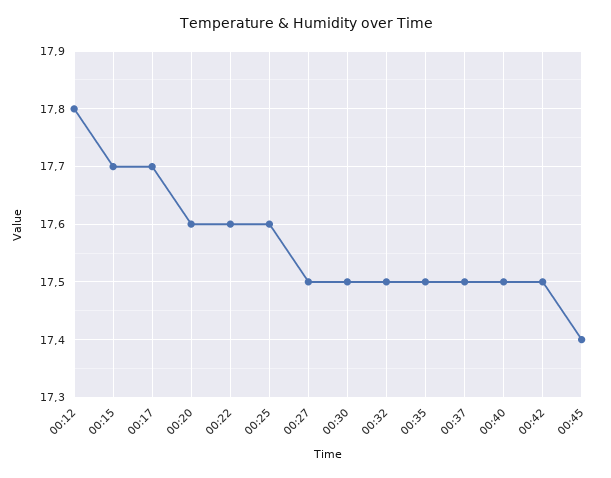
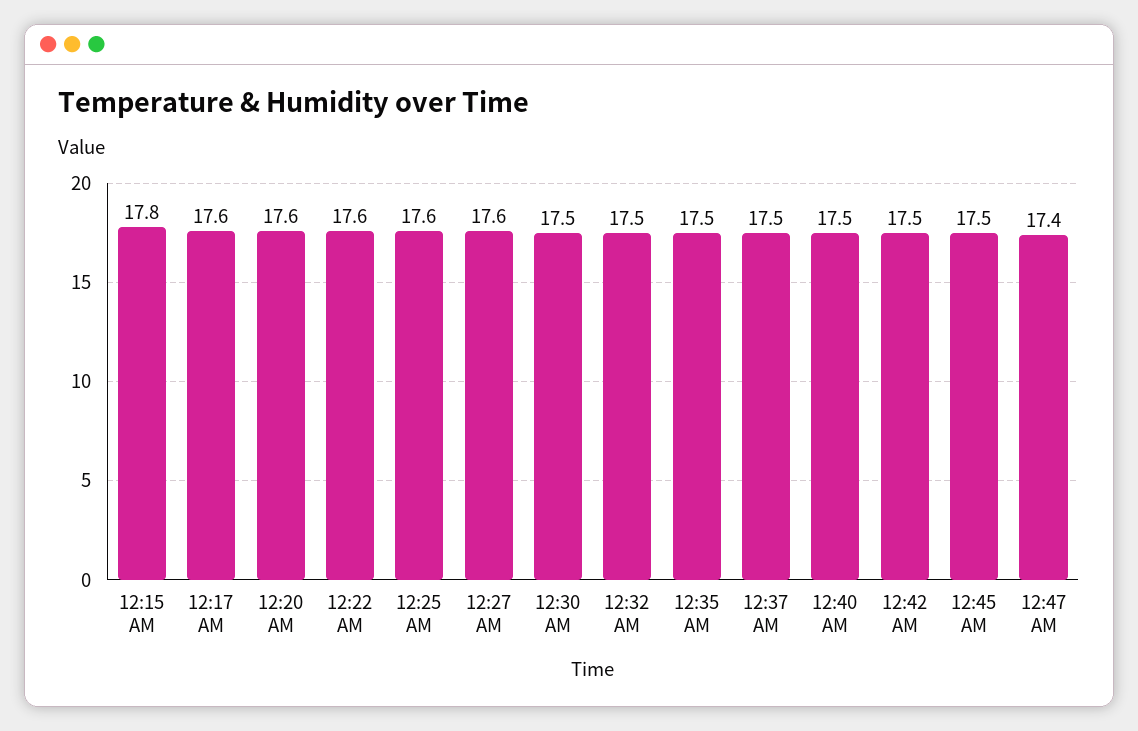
00:12: 17.8 -> none
00:15: 17.7 -> 17.8
00:17: 17.7 -> 17.6
00:27: 17.5 -> 17.6
00:45: 17.4 -> 17.5
12:47 AM: none -> 17.4

